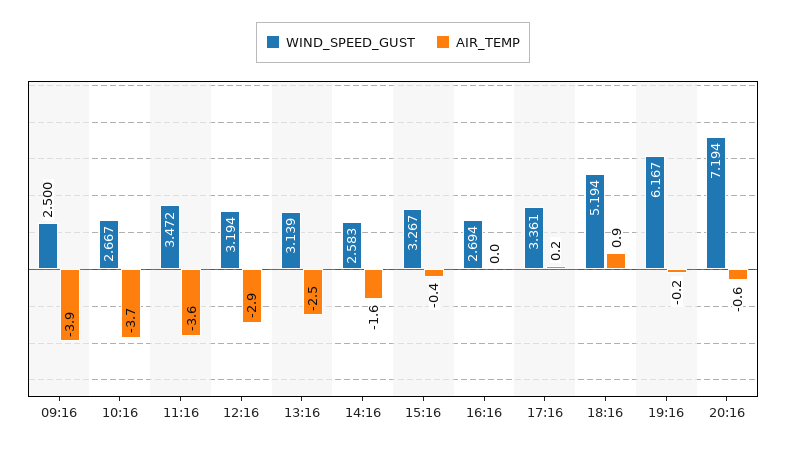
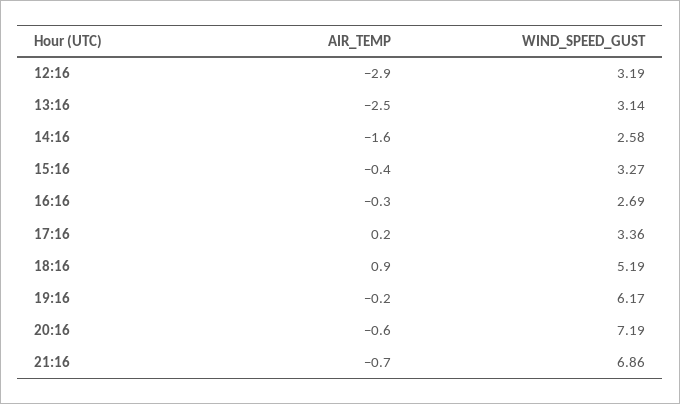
WIND_SPEED_GUST, 09:16: 2.5 -> none
AIR_TEMP, 09:16: -3.9 -> none
WIND_SPEED_GUST, 10:16: 2.667 -> none
AIR_TEMP, 10:16: -3.7 -> none
WIND_SPEED_GUST, 11:16: 3.472 -> none
AIR_TEMP, 11:16: -3.6 -> none
AIR_TEMP, 16:16: 0 -> -0.3
AIR_TEMP, 21:16: none -> -0.7
WIND_SPEED_GUST, 21:16: none -> 6.86

